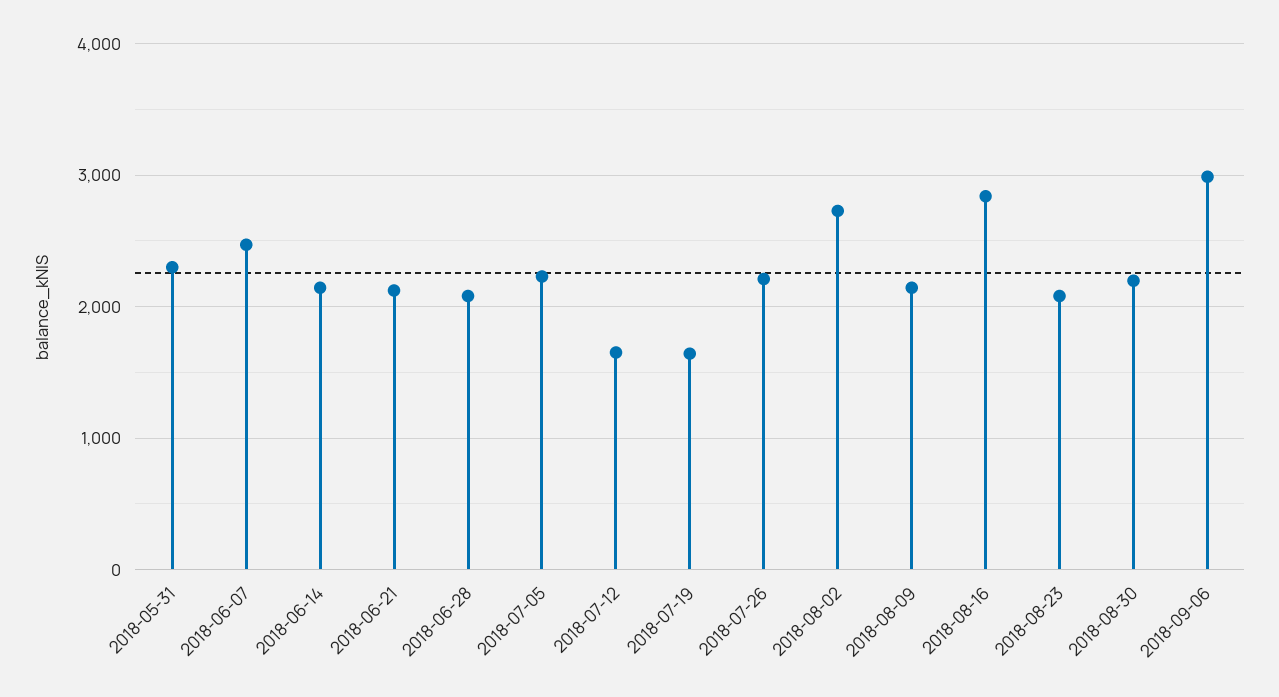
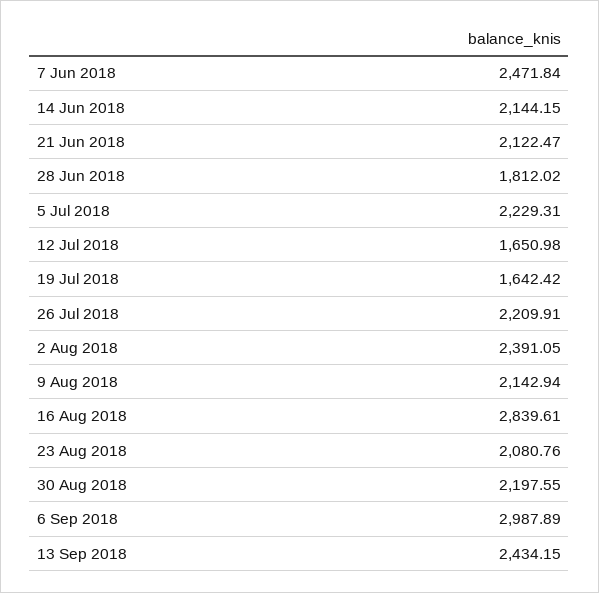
2018-05-31: 2300 -> none
2018-06-28: 2100 -> 1812.02
2018-08-02: 2700 -> 2391.05
13 Sep 2018: none -> 2434.15

